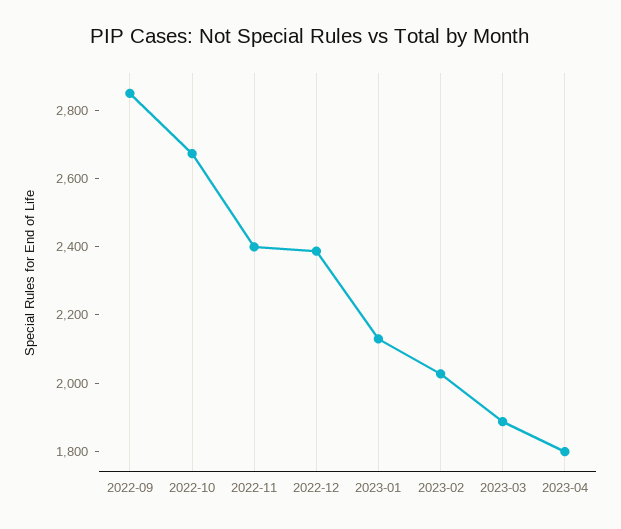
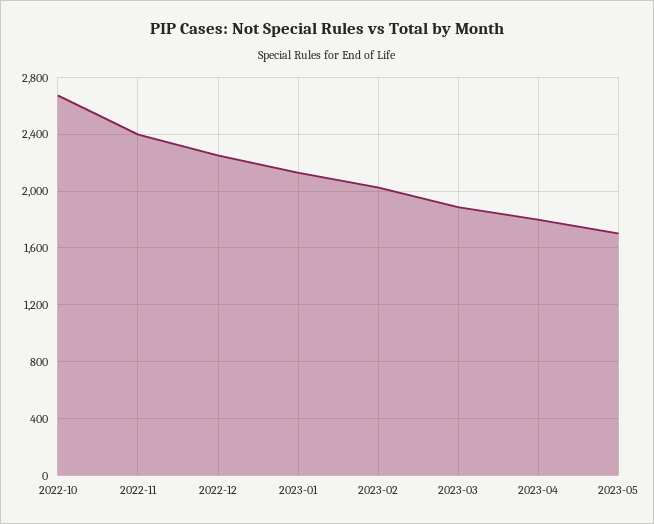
2022-09: 2850 -> none
2022-12: 2400 -> 2250
2023-05: none -> 1700

